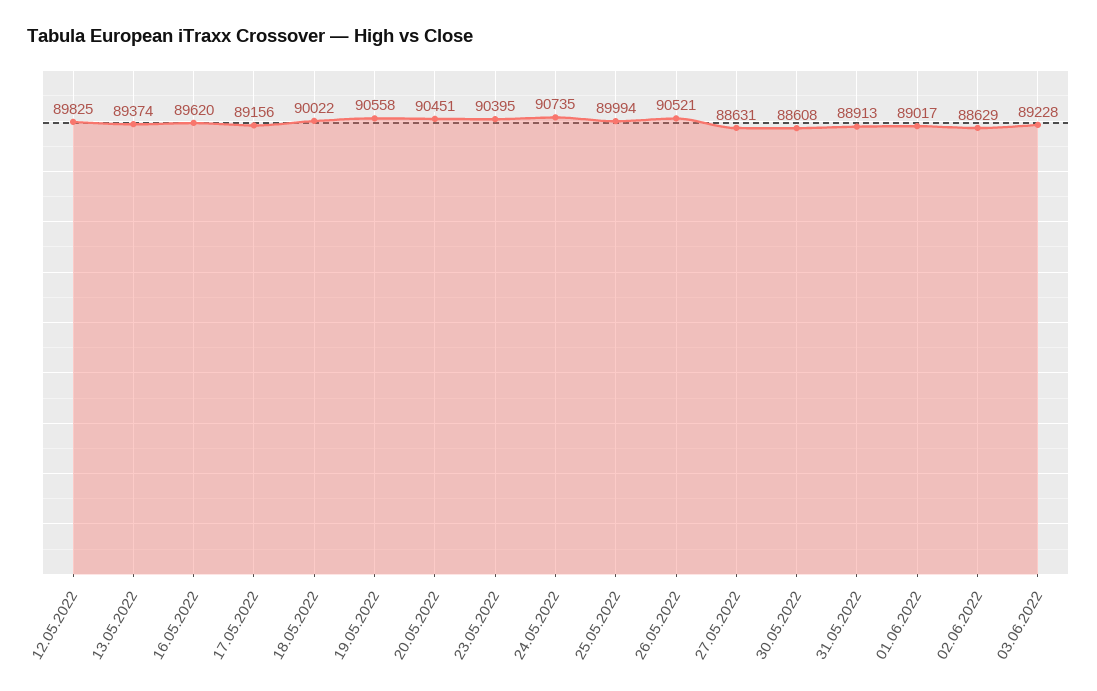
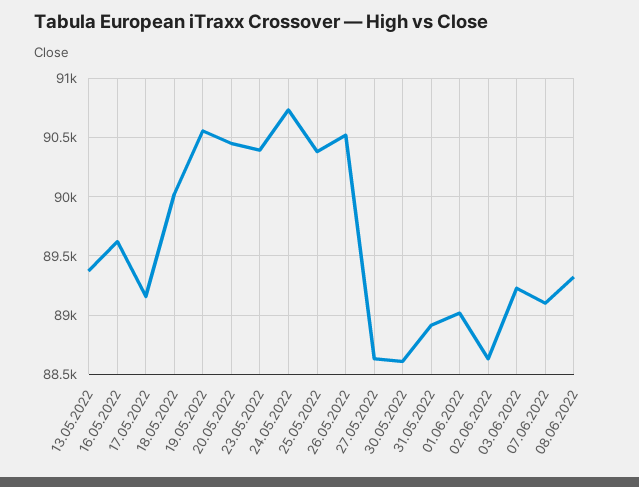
12.05.2022: 89825 -> none
25.05.2022: 89994 -> 90400
07.06.2022: none -> 89100
08.06.2022: none -> 89300

